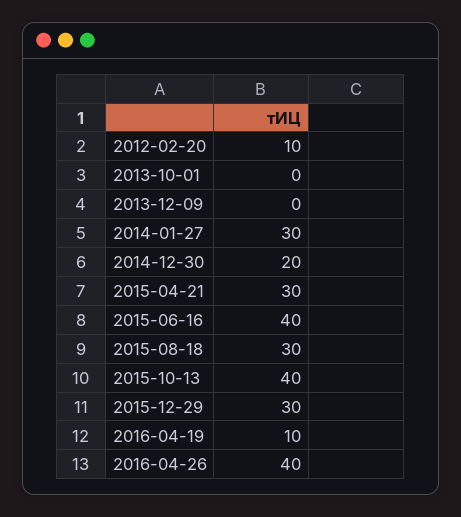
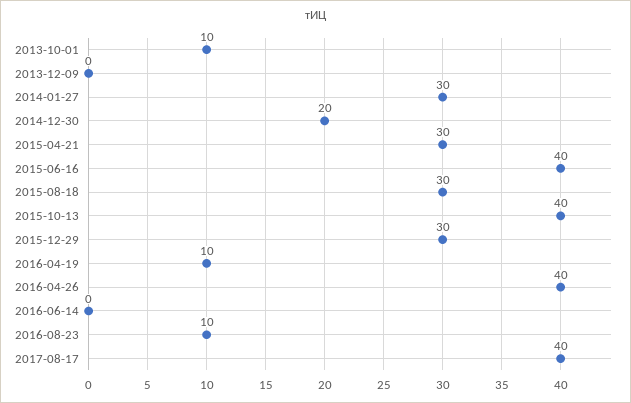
2012-02-20: 10 -> none
2013-10-01: 0 -> 10
2016-06-14: none -> 0
2016-08-23: none -> 10
2017-08-17: none -> 40

